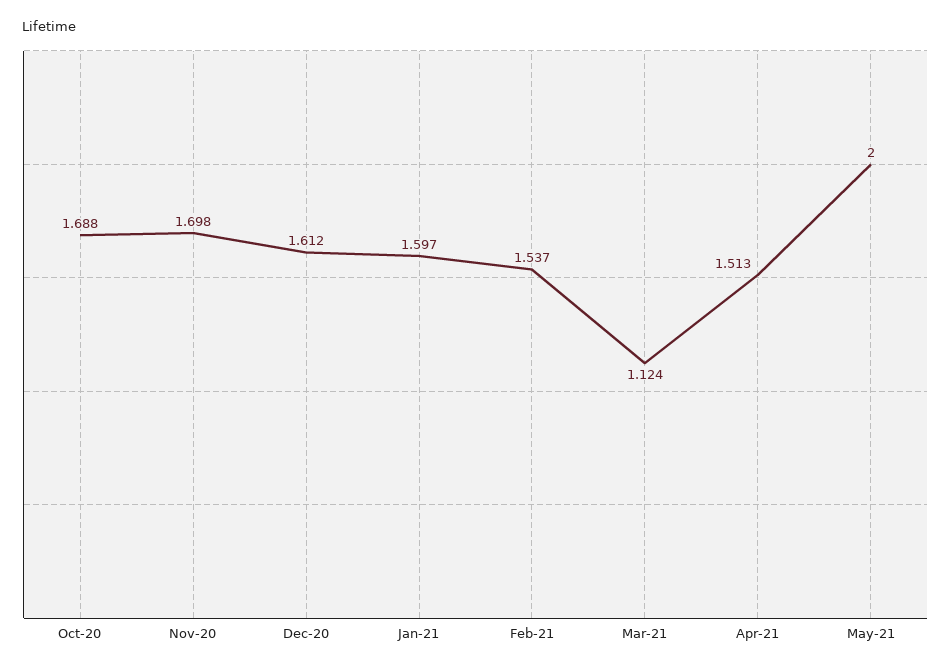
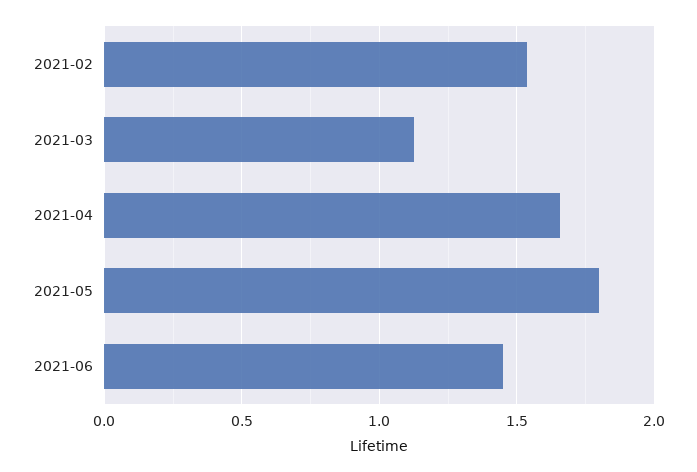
Oct-20: 1.688 -> none
Nov-20: 1.698 -> none
Dec-20: 1.612 -> none
Jan-21: 1.597 -> none
Apr-21: 1.513 -> 1.65
May-21: 2 -> 1.8
2021-06: none -> 1.45

